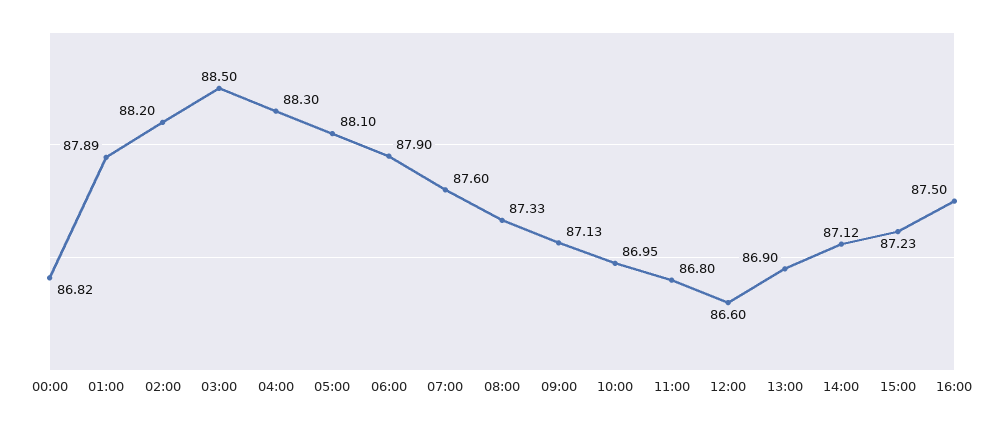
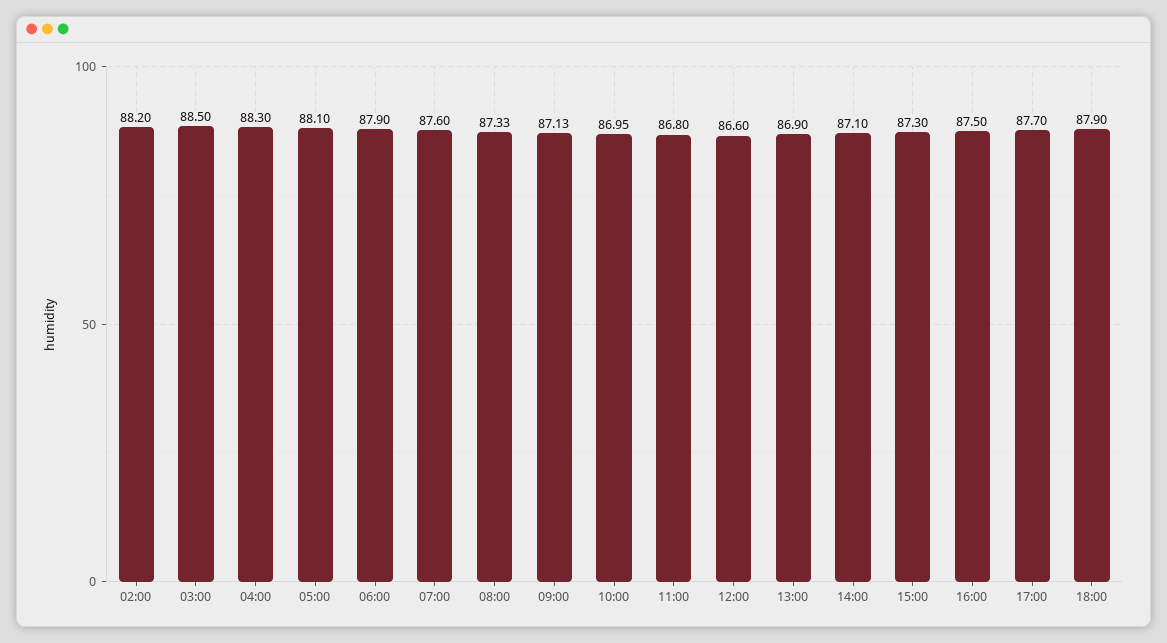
00:00: 86.82 -> none
01:00: 87.89 -> none
14:00: 87.12 -> 87.1
15:00: 87.23 -> 87.3
17:00: none -> 87.7
18:00: none -> 87.9

